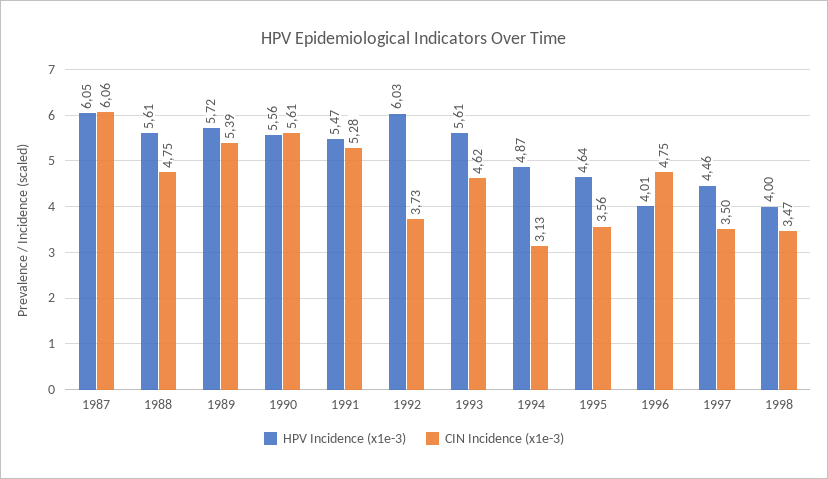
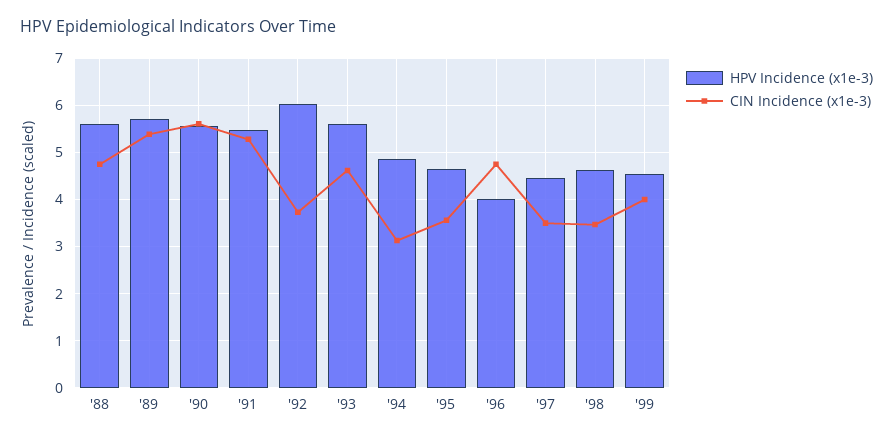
HPV Incidence (x1e-3), 1987: 6.05 -> none
CIN Incidence (x1e-3), 1987: 6.06 -> none
HPV Incidence (x1e-3), 1998: 4 -> 4.6
HPV Incidence (x1e-3), '99: none -> 4.6
CIN Incidence (x1e-3), '99: none -> 4

